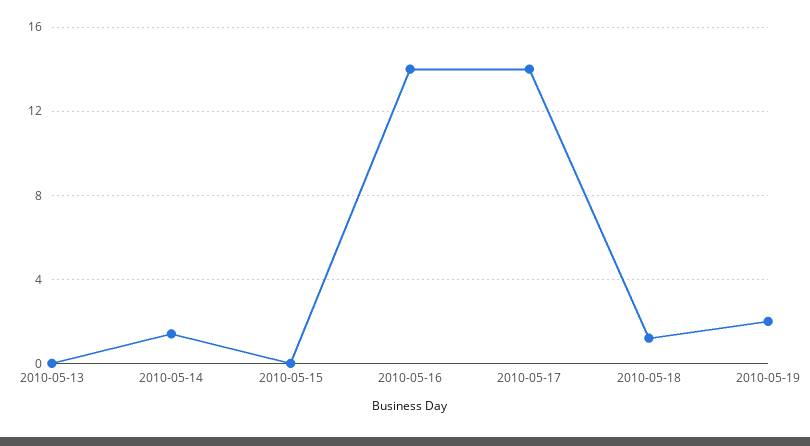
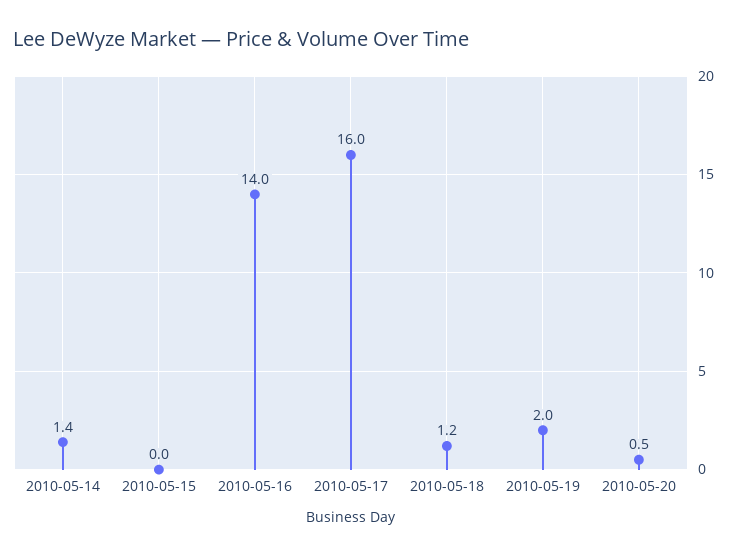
2010-05-13: 0 -> none
2010-05-17: 14 -> 16
2010-05-20: none -> 0.5

